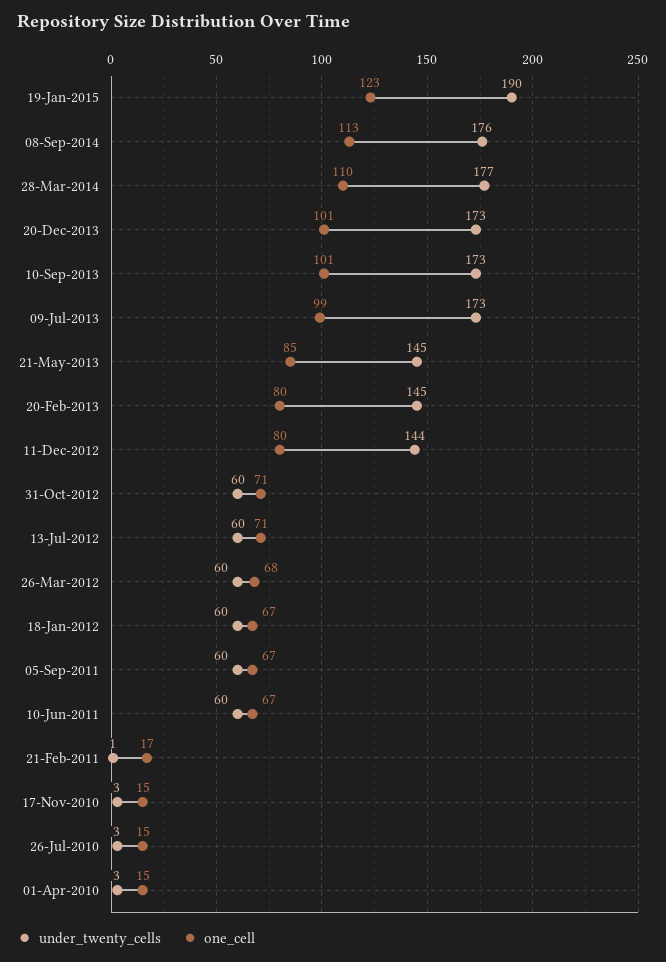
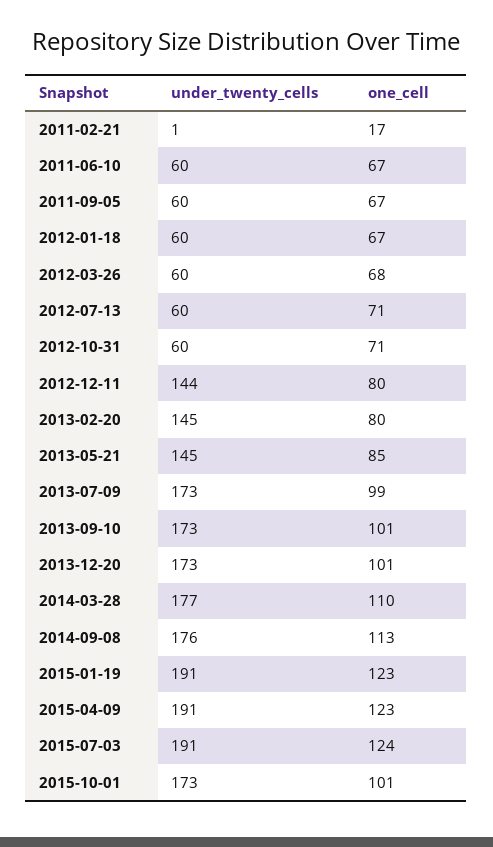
under_twenty_cells, 19-Jan-2015: 190 -> 191
under_twenty_cells, 17-Nov-2010: 3 -> none
one_cell, 17-Nov-2010: 15 -> none
under_twenty_cells, 26-Jul-2010: 3 -> none
one_cell, 26-Jul-2010: 15 -> none
under_twenty_cells, 01-Apr-2010: 3 -> none
one_cell, 01-Apr-2010: 15 -> none
under_twenty_cells, 2015-04-09: none -> 191
one_cell, 2015-04-09: none -> 123
under_twenty_cells, 2015-07-03: none -> 191
one_cell, 2015-07-03: none -> 124
under_twenty_cells, 2015-10-01: none -> 173
one_cell, 2015-10-01: none -> 101

